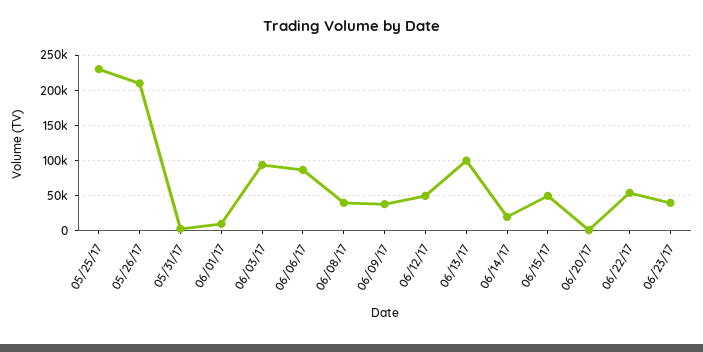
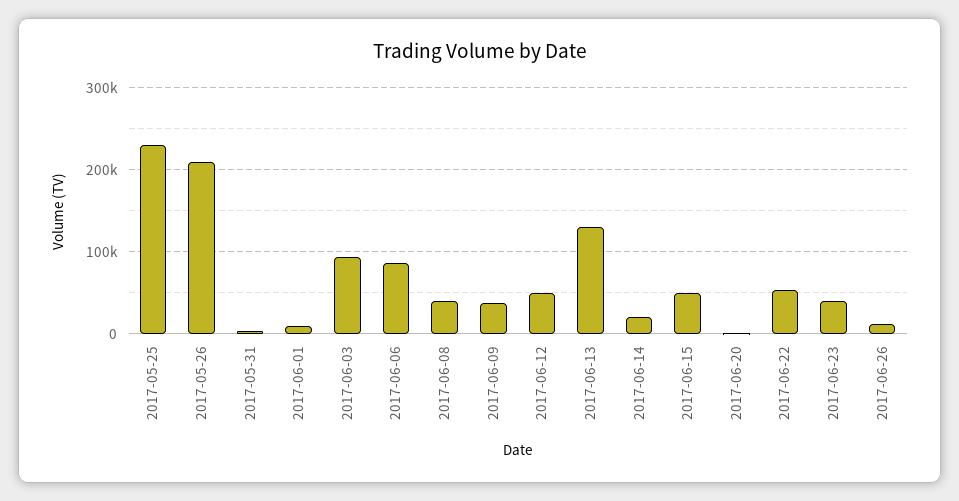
06/13/17: 100000 -> 130000
2017-06-26: none -> 10000

